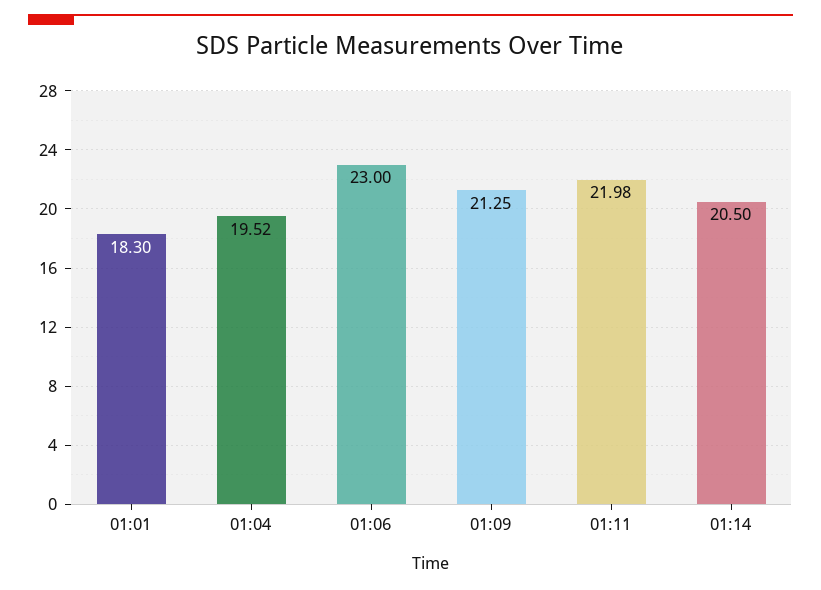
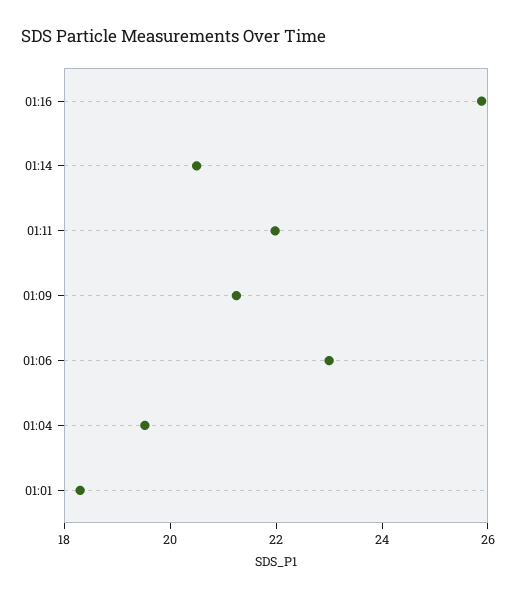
01:16: none -> 26

